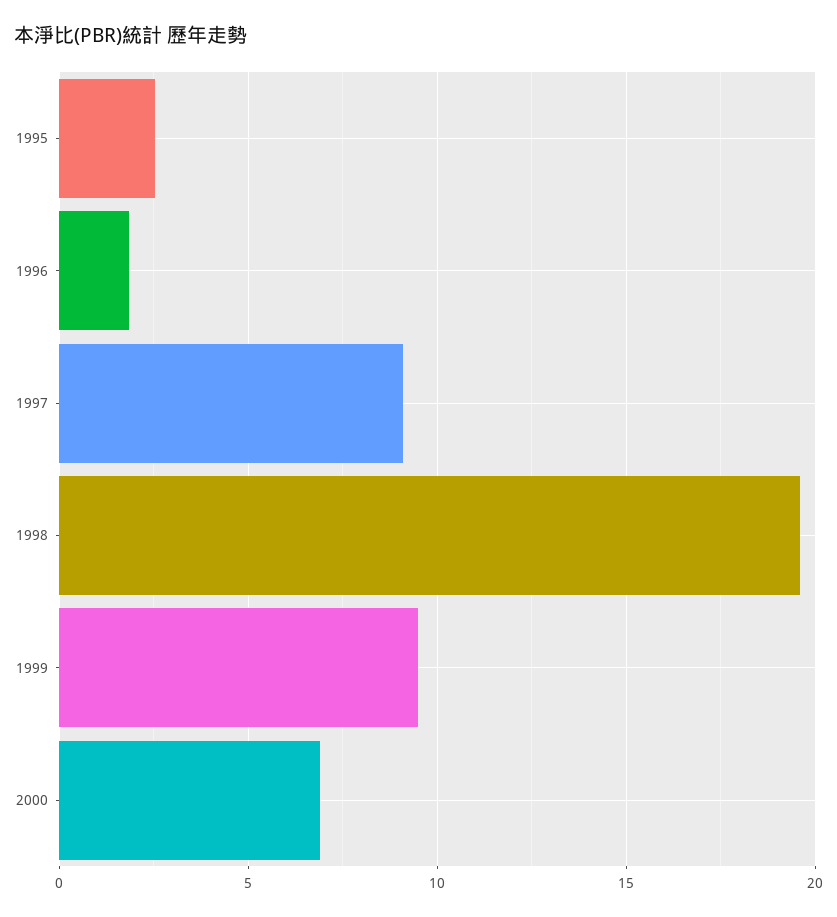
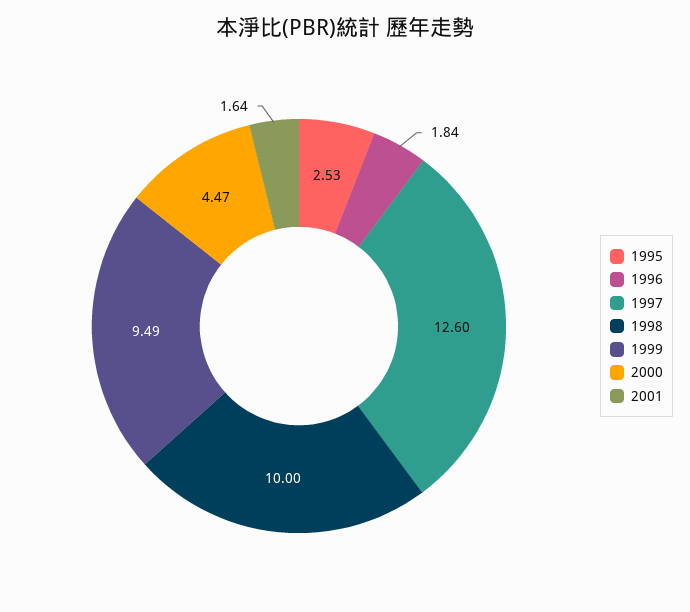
1997: 9 -> 12.6
1998: 19.5 -> 10
2000: 7 -> 4.47
2001: none -> 1.64

